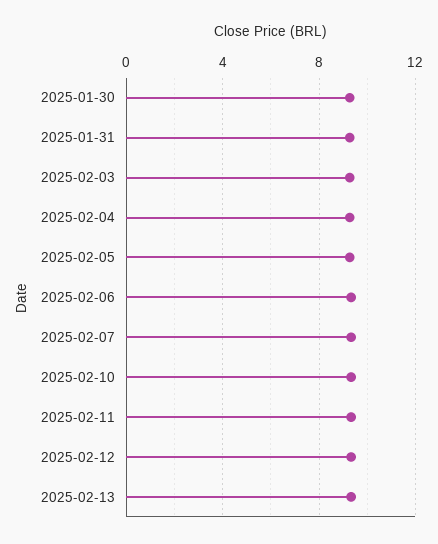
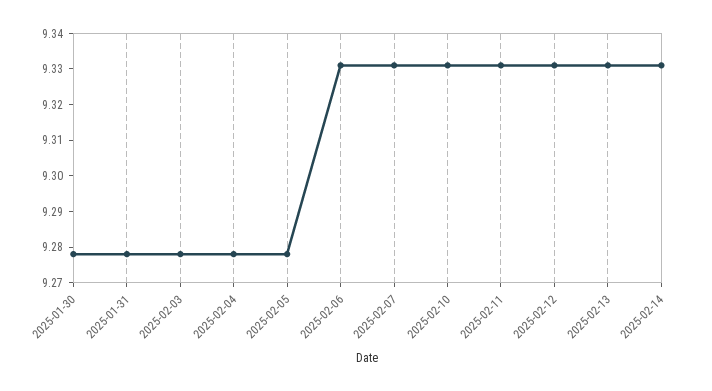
2025-02-14: none -> 9.33

